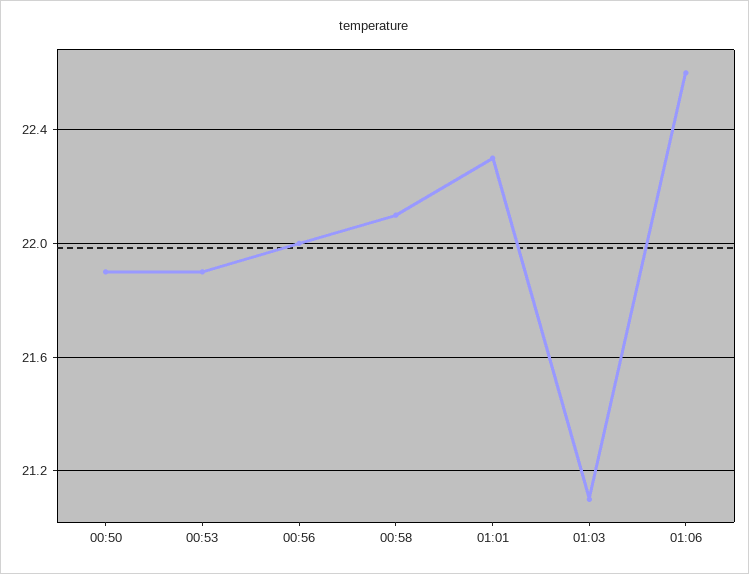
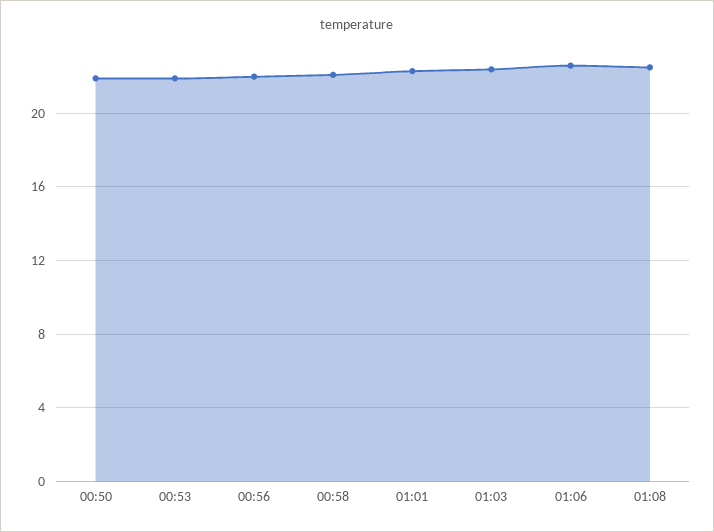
01:03: 21.1 -> 22.5
01:08: none -> 22.5

